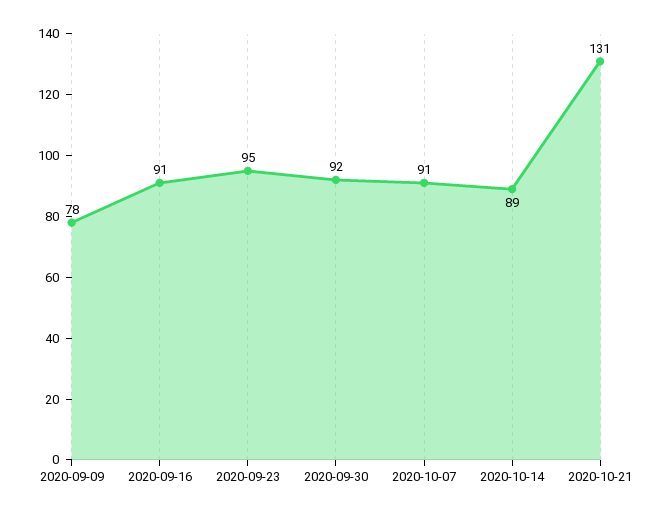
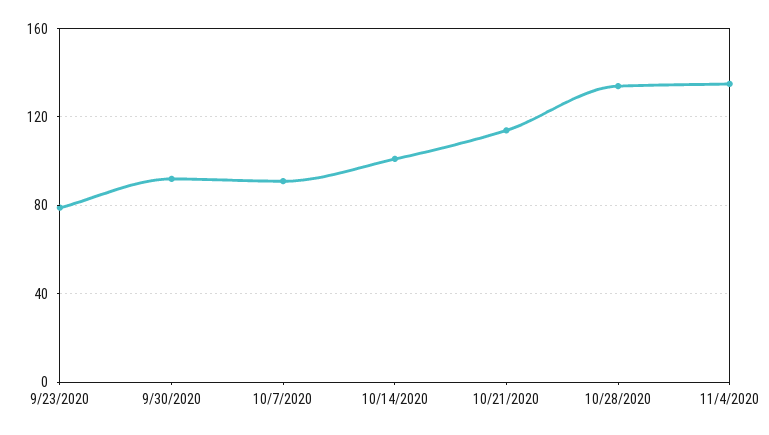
2020-09-09: 78 -> none
2020-09-16: 91 -> none
2020-09-23: 95 -> 80
2020-10-14: 89 -> 100
2020-10-21: 131 -> 115
10/28/2020: none -> 135
11/4/2020: none -> 135

